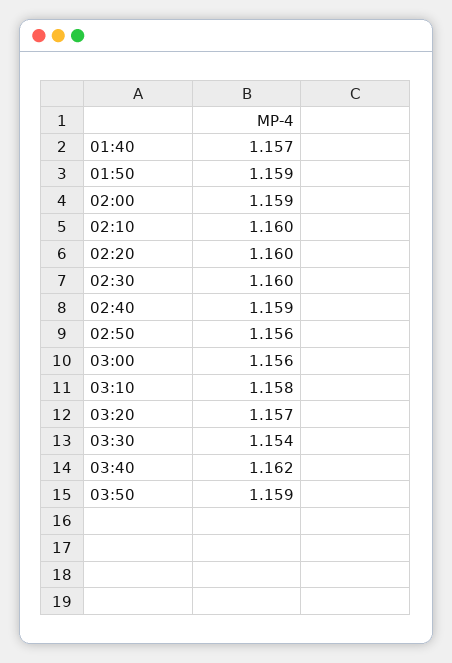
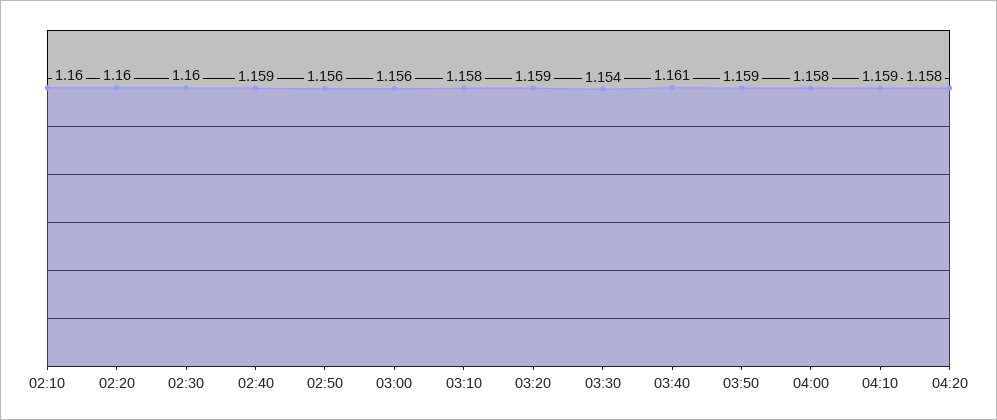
01:40: 1.157 -> none
01:50: 1.159 -> none
02:00: 1.159 -> none
03:20: 1.157 -> 1.159
03:40: 1.162 -> 1.161
04:00: none -> 1.158
04:10: none -> 1.159
04:20: none -> 1.158

